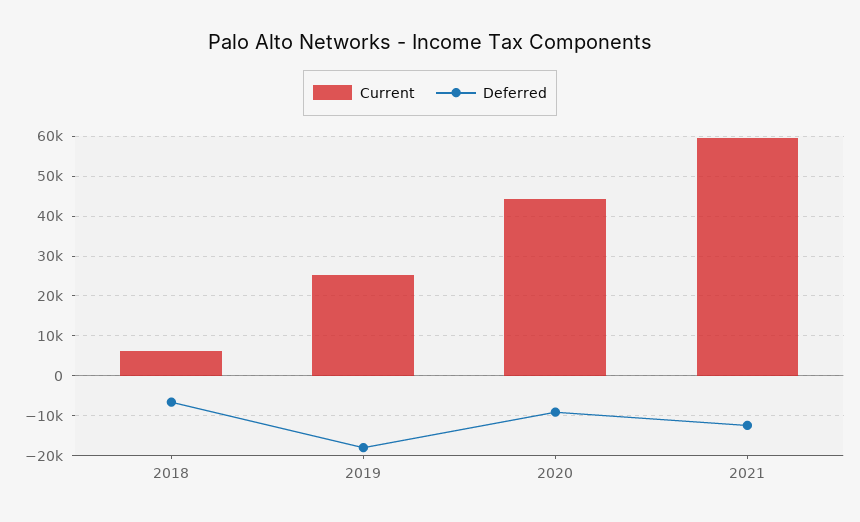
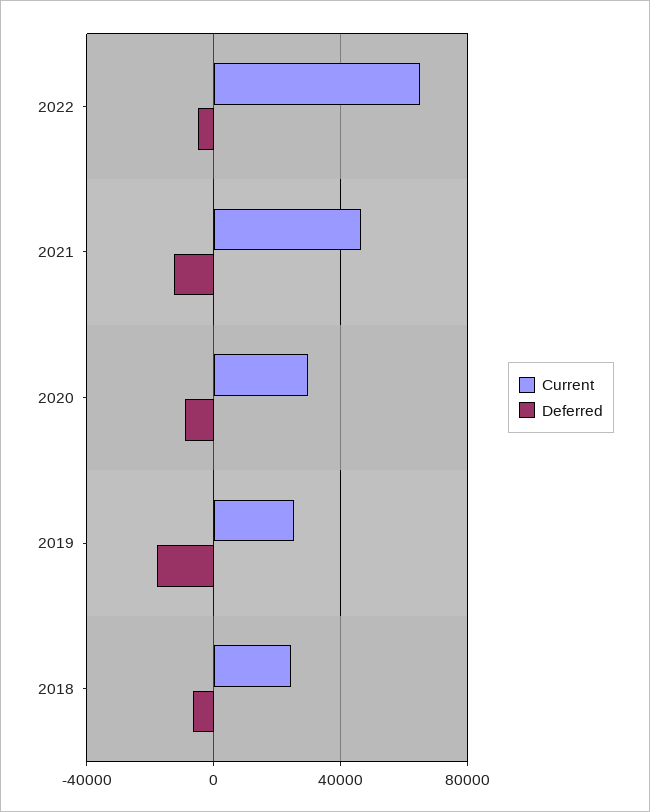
Current, 2018: 6000 -> 25000
Current, 2020: 44000 -> 30000
Current, 2021: 60000 -> 45000
Current, 2022: none -> 65000
Deferred, 2022: none -> -5000

